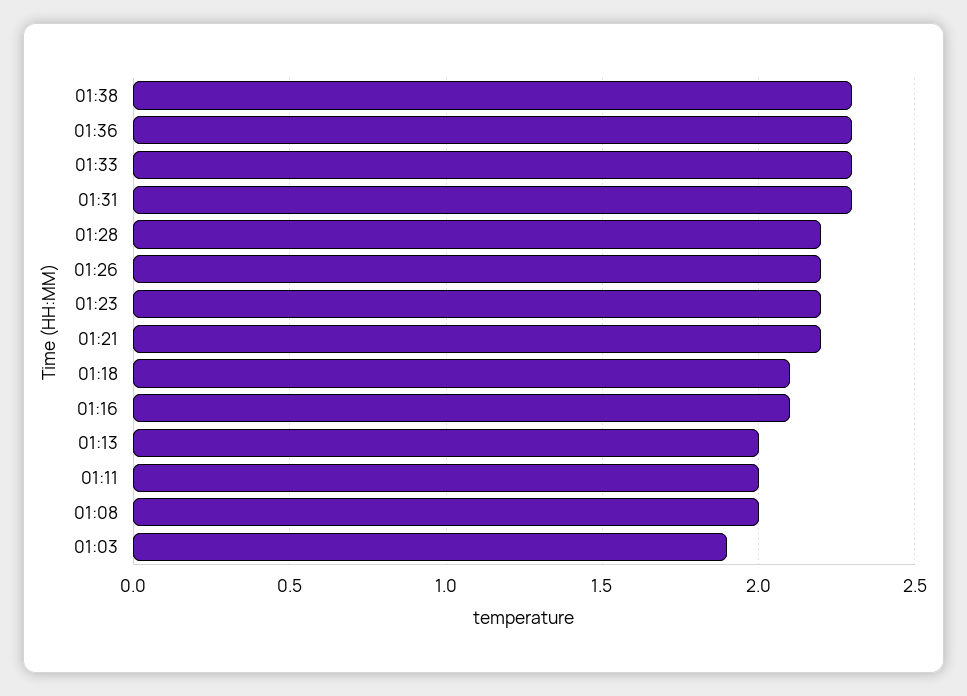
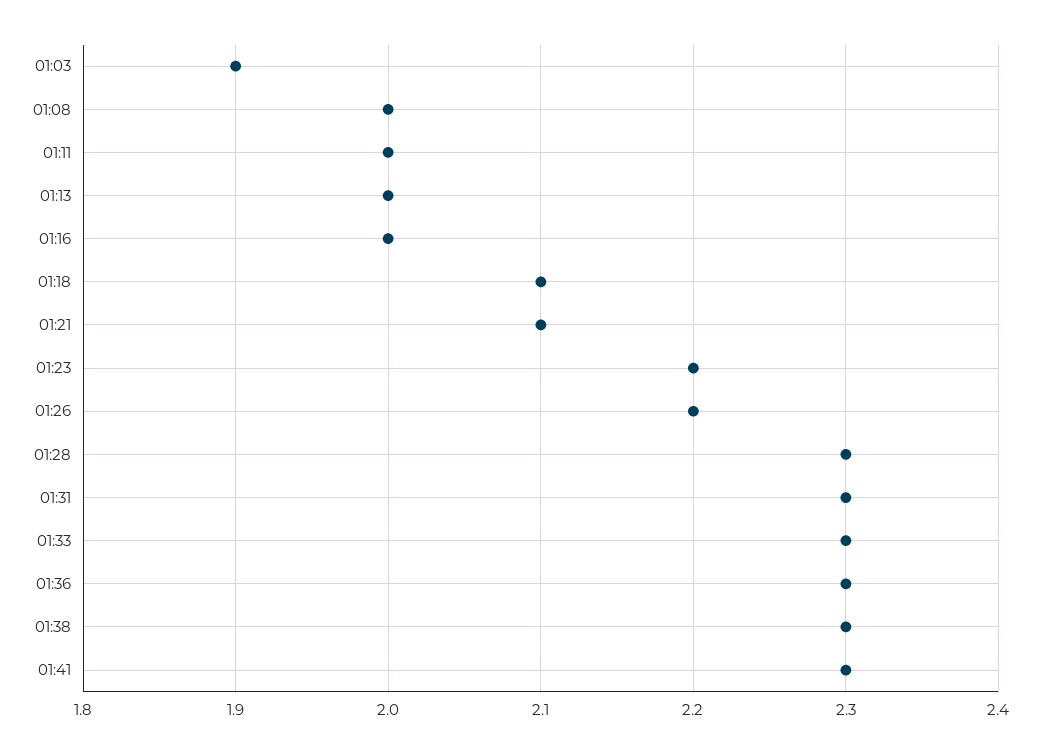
01:28: 2.2 -> 2.3
01:21: 2.2 -> 2.1
01:16: 2.1 -> 2
01:41: none -> 2.3

